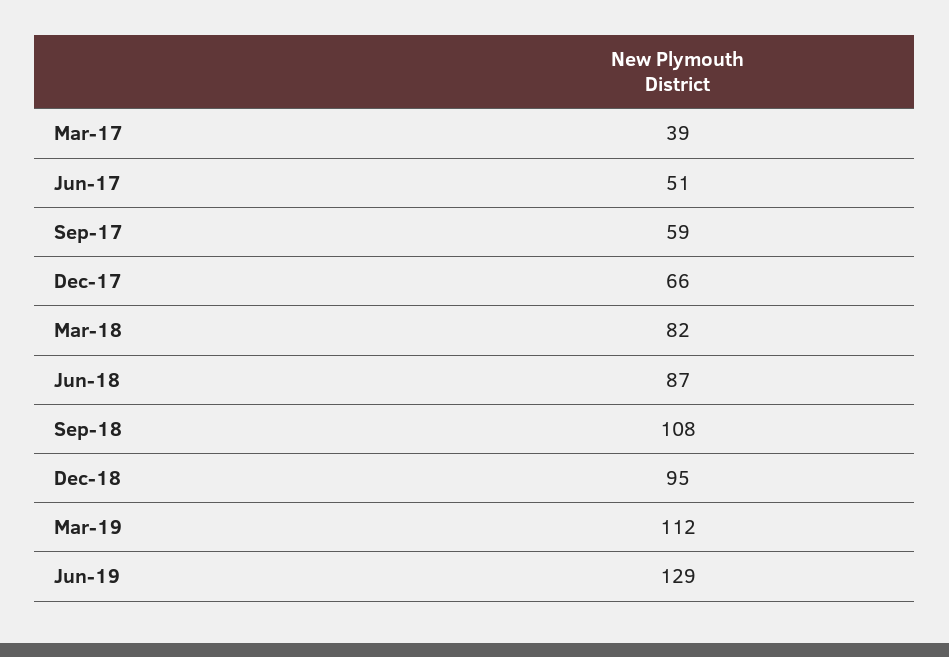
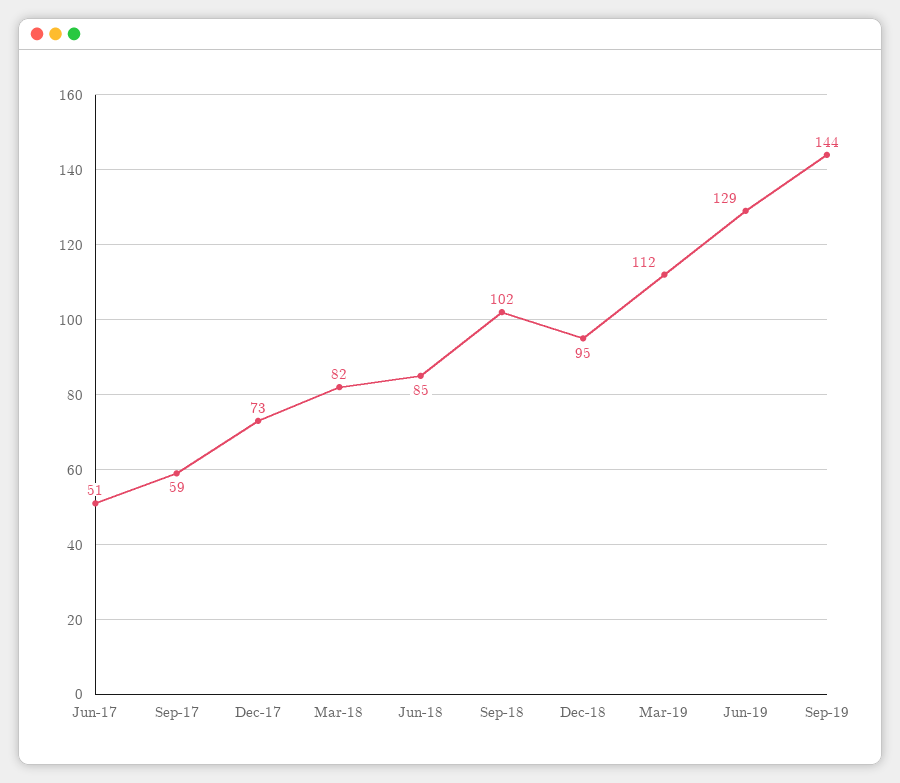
Mar-17: 39 -> none
Dec-17: 66 -> 73
Jun-18: 87 -> 85
Sep-18: 108 -> 102
Sep-19: none -> 144

